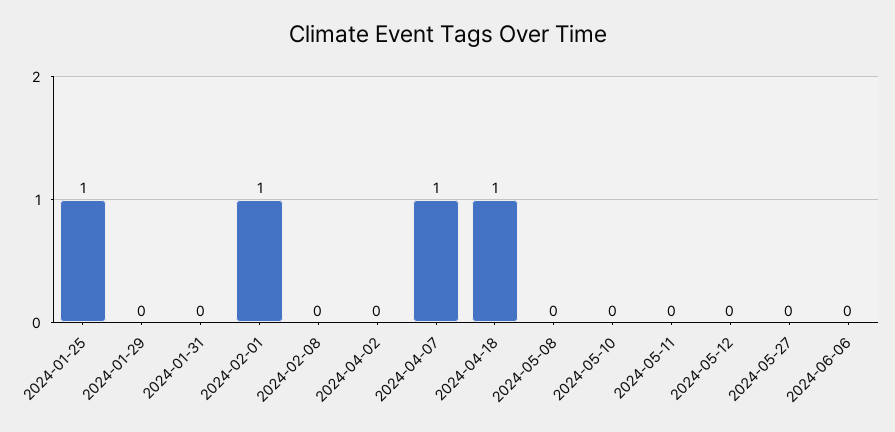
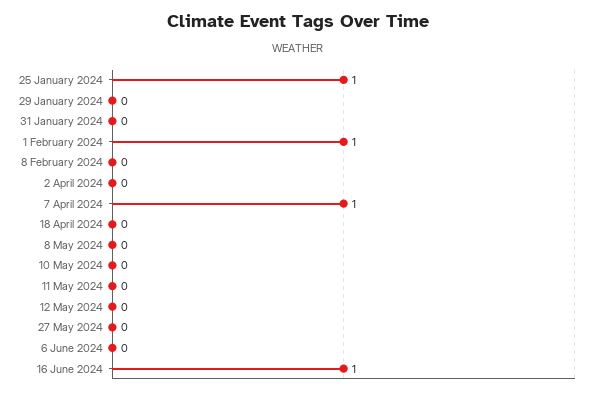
2024-04-18: 1 -> 0
16 June 2024: none -> 1

